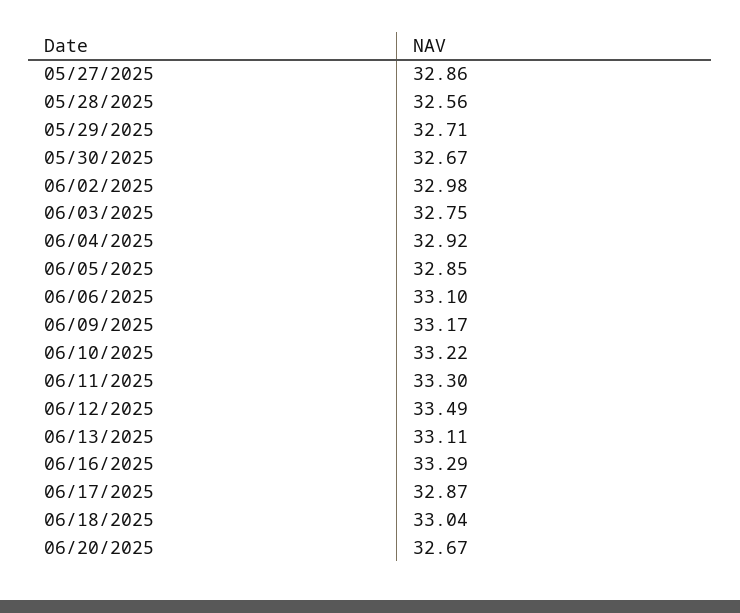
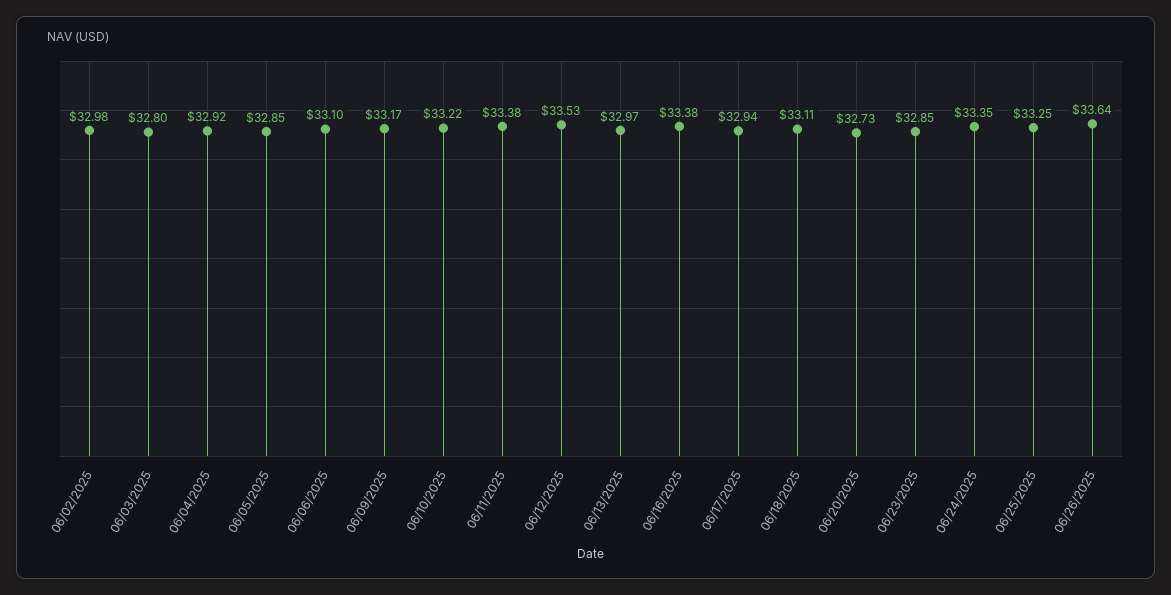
05/27/2025: 32.86 -> none
05/28/2025: 32.56 -> none
05/29/2025: 32.71 -> none
05/30/2025: 32.67 -> none
06/03/2025: 32.75 -> 32.8
06/11/2025: 33.3 -> 33.38
06/12/2025: 33.49 -> 33.53
06/13/2025: 33.11 -> 32.97
06/16/2025: 33.29 -> 33.38
06/17/2025: 32.87 -> 32.94
06/18/2025: 33.04 -> 33.11
06/20/2025: 32.67 -> 32.73
06/23/2025: none -> 32.85
06/24/2025: none -> 33.35
06/25/2025: none -> 33.25
06/26/2025: none -> 33.64

